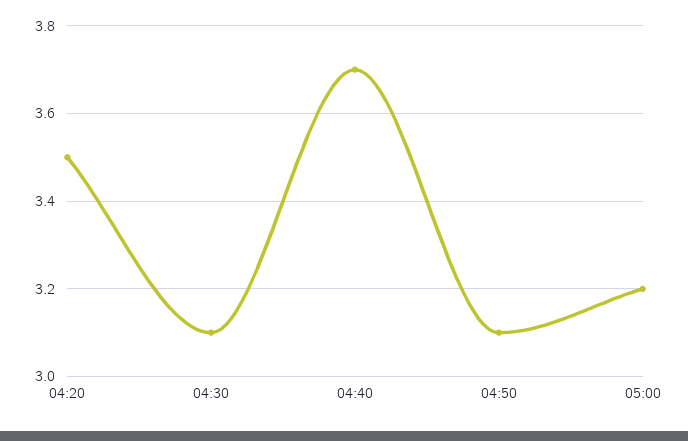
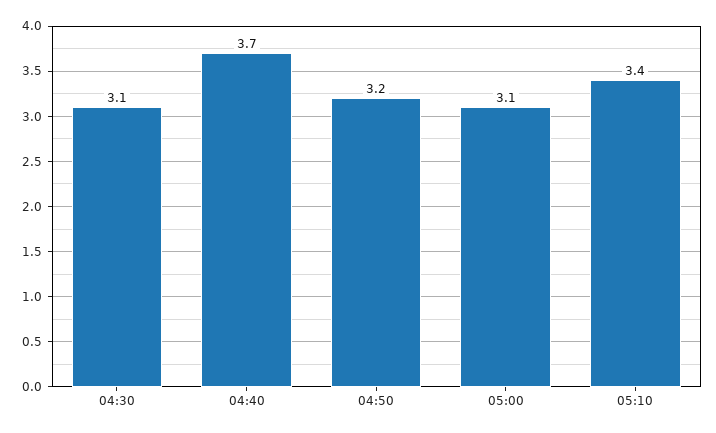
04:20: 3.5 -> none
04:50: 3.1 -> 3.2
05:00: 3.2 -> 3.1
05:10: none -> 3.4

